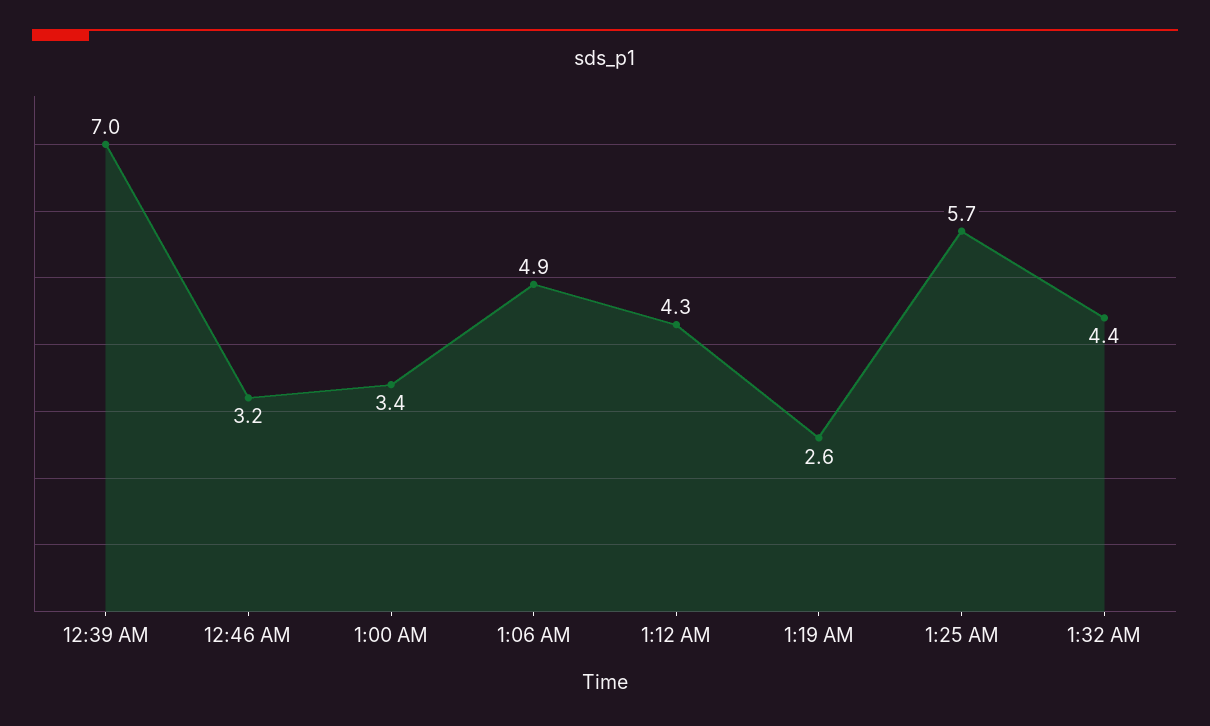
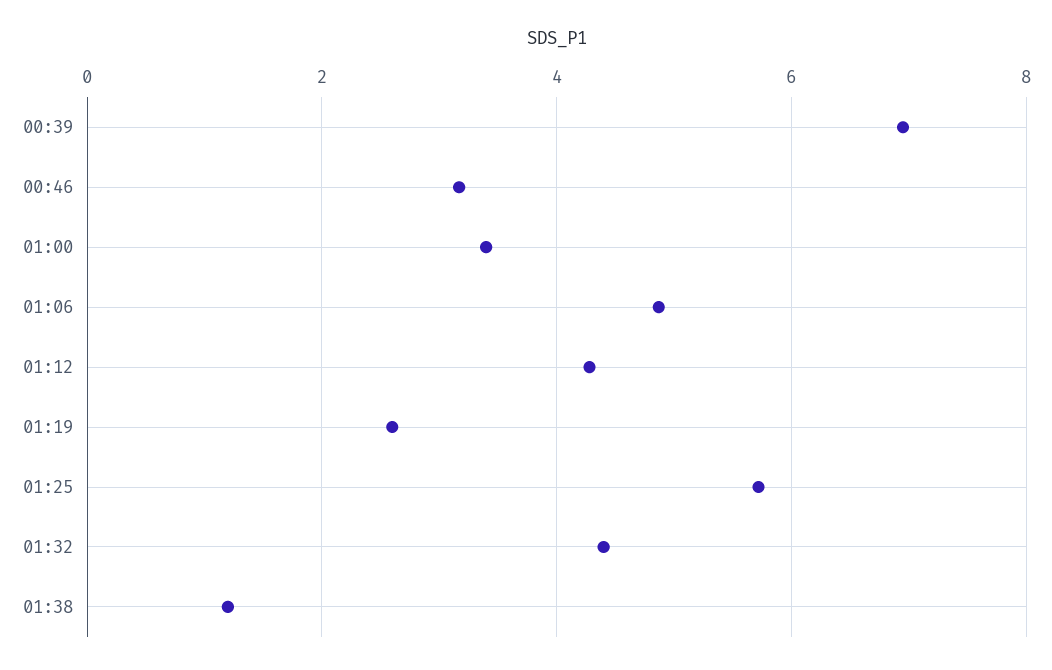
01:38: none -> 1.2

